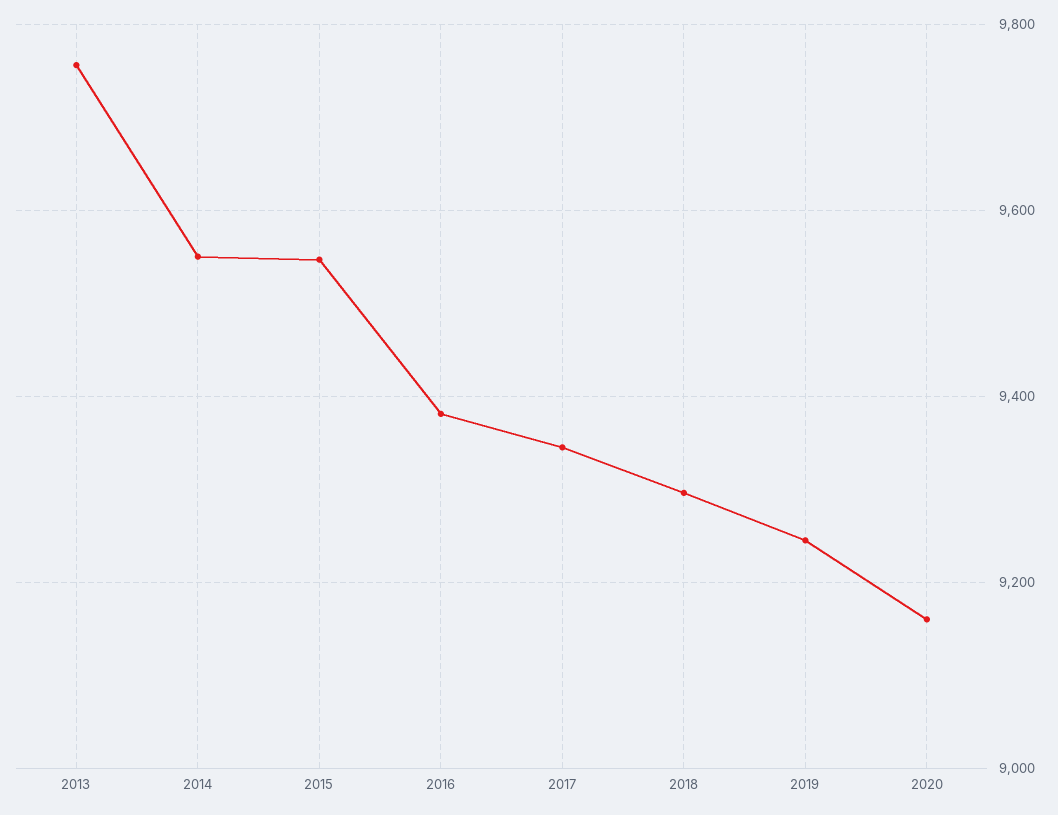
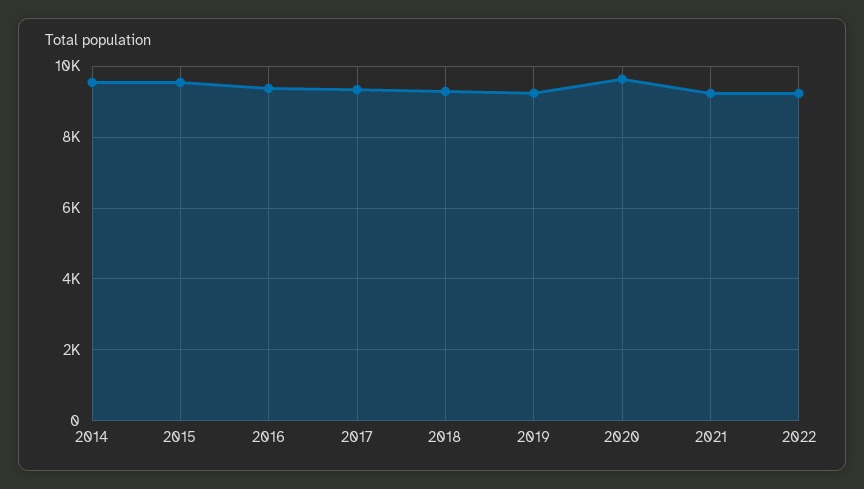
2013: 9760 -> none
2020: 9160 -> 9600
2021: none -> 9200
2022: none -> 9200

